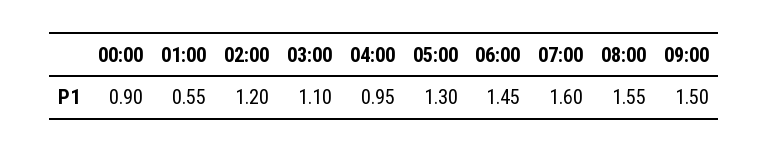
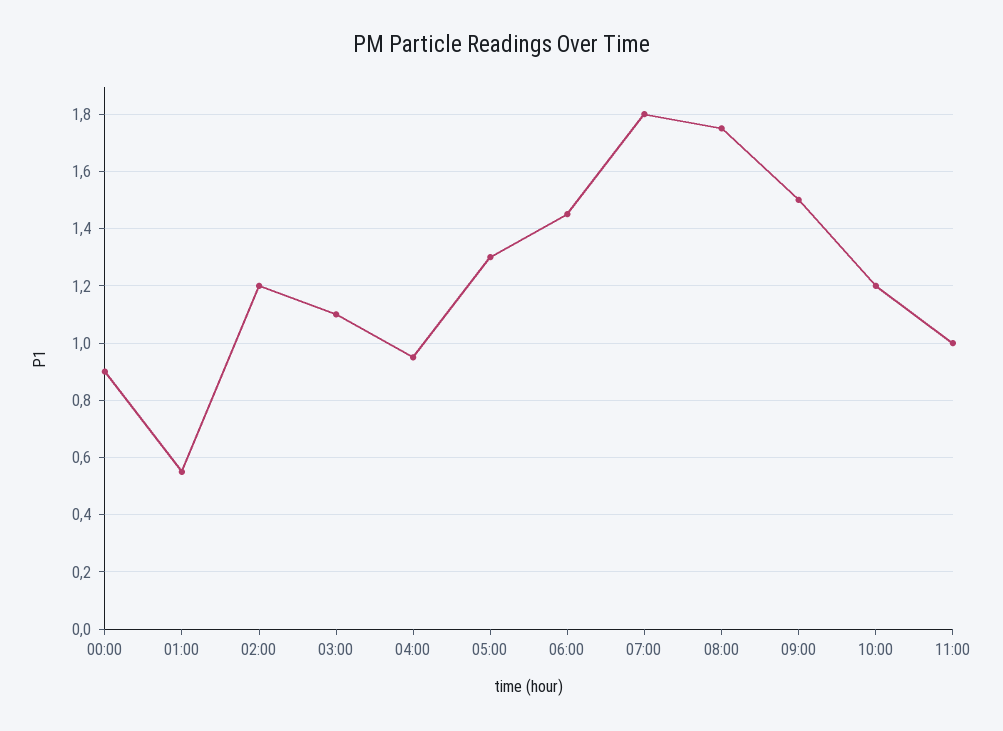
07:00: 1.6 -> 1.8
08:00: 1.55 -> 1.75
10:00: none -> 1.2
11:00: none -> 1

